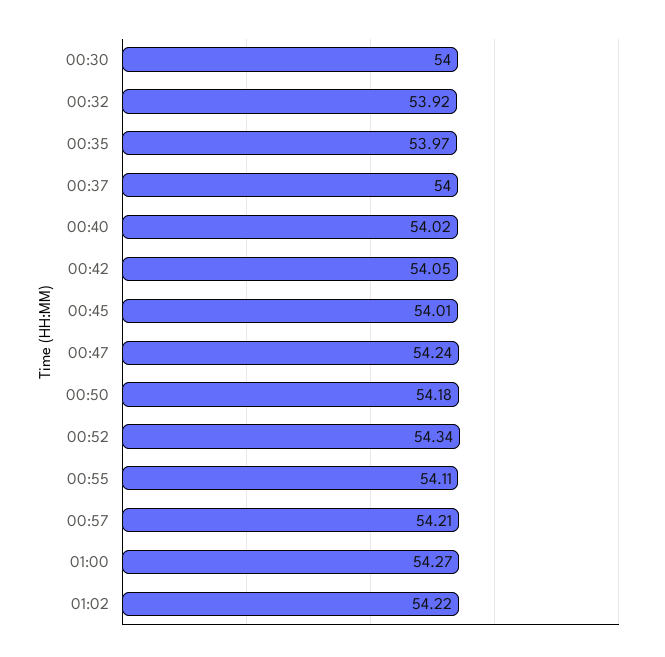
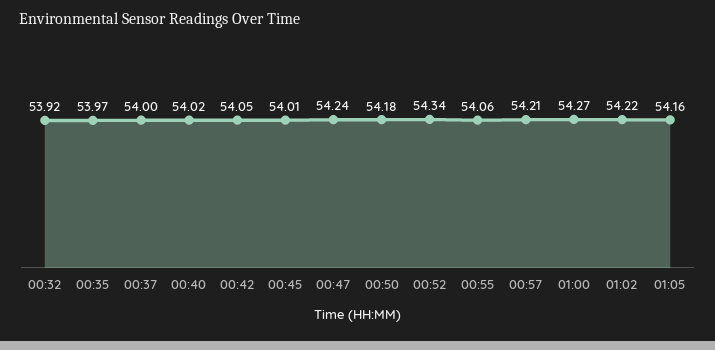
00:30: 54 -> none
00:55: 54.11 -> 54.06
01:05: none -> 54.16

